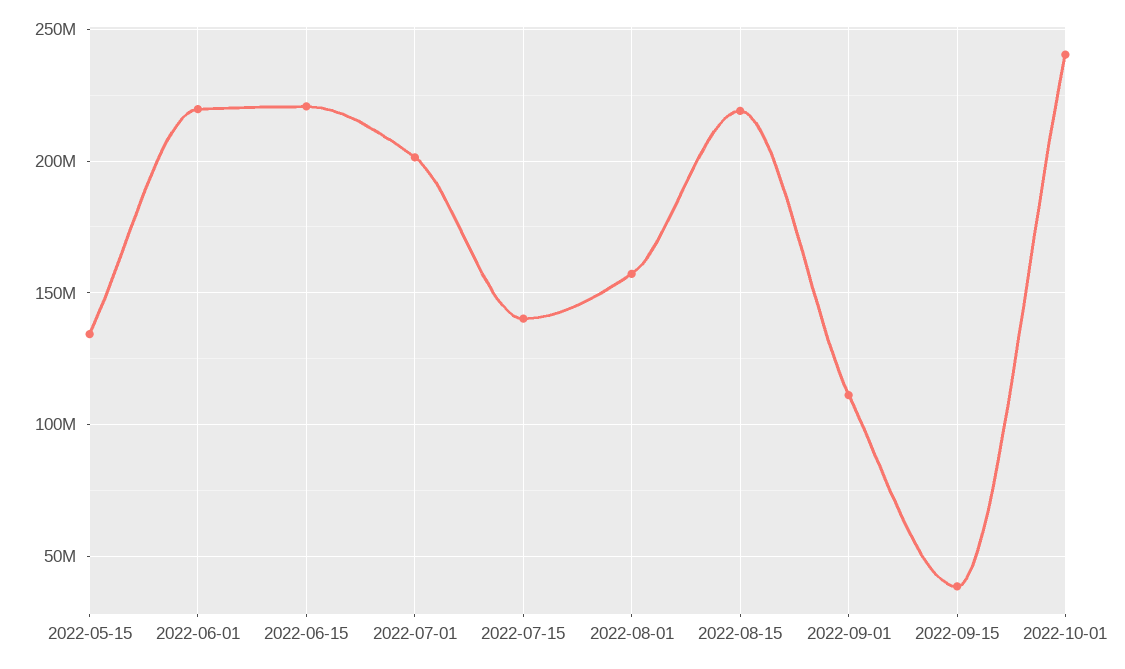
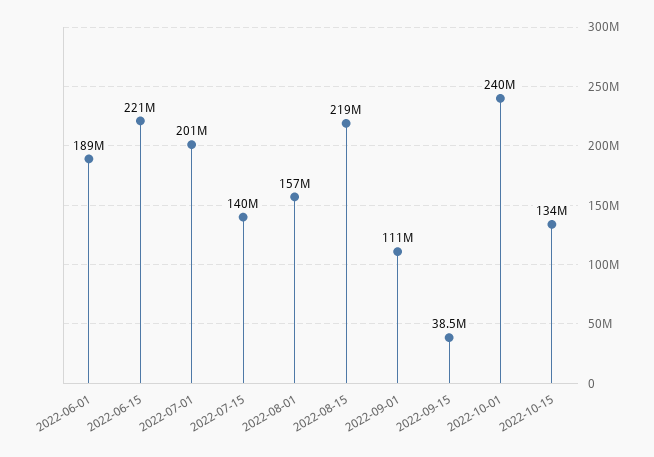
2022-05-15: 135000000 -> none
2022-06-01: 220000000 -> 189000000
2022-10-15: none -> 134000000

